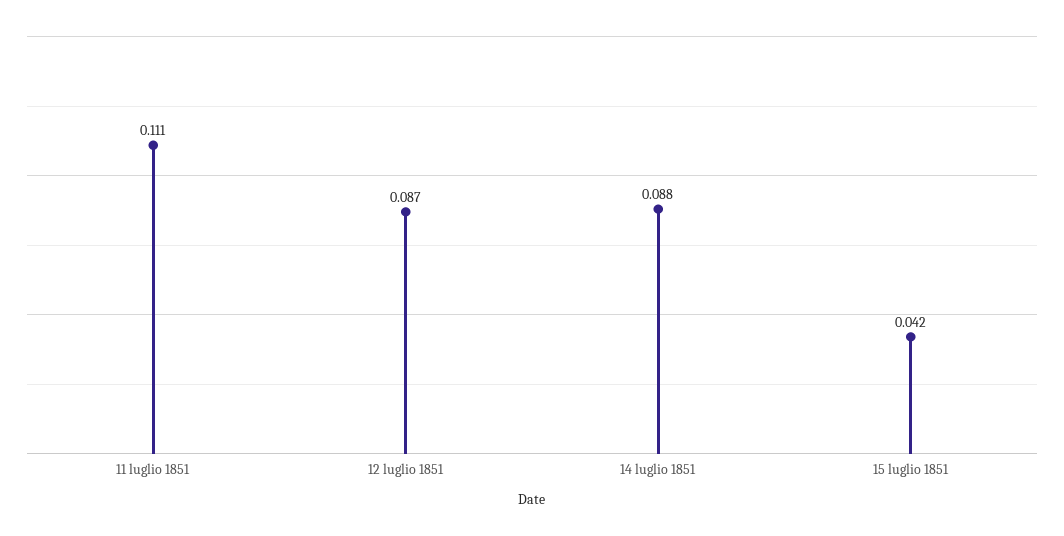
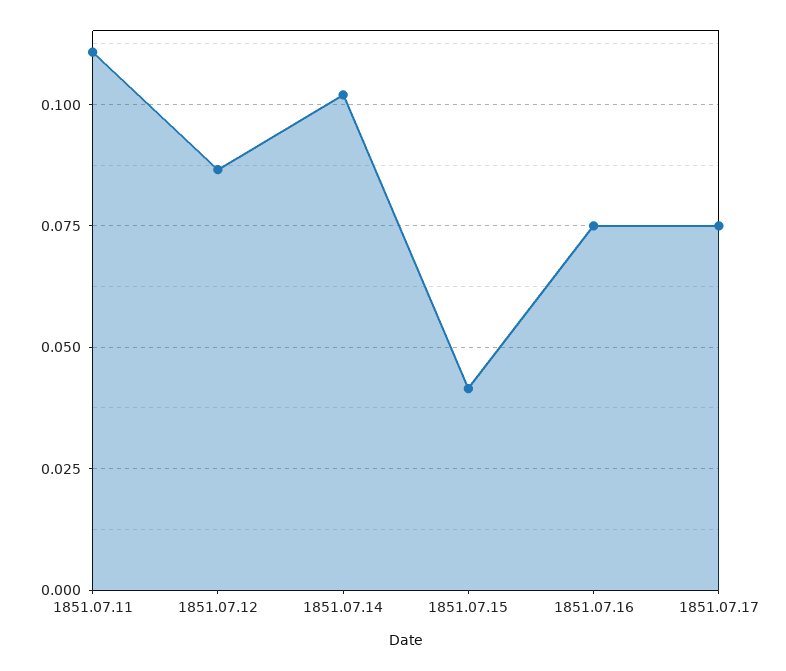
14 luglio 1851: 0.088 -> 0.1025
1851.07.16: none -> 0.075
1851.07.17: none -> 0.075

